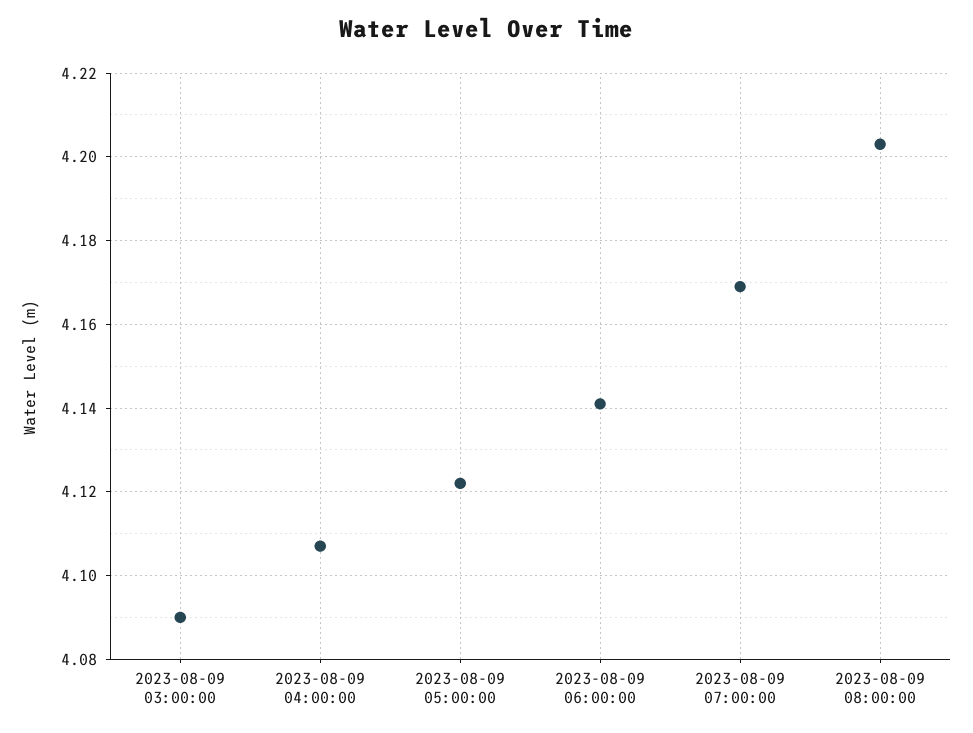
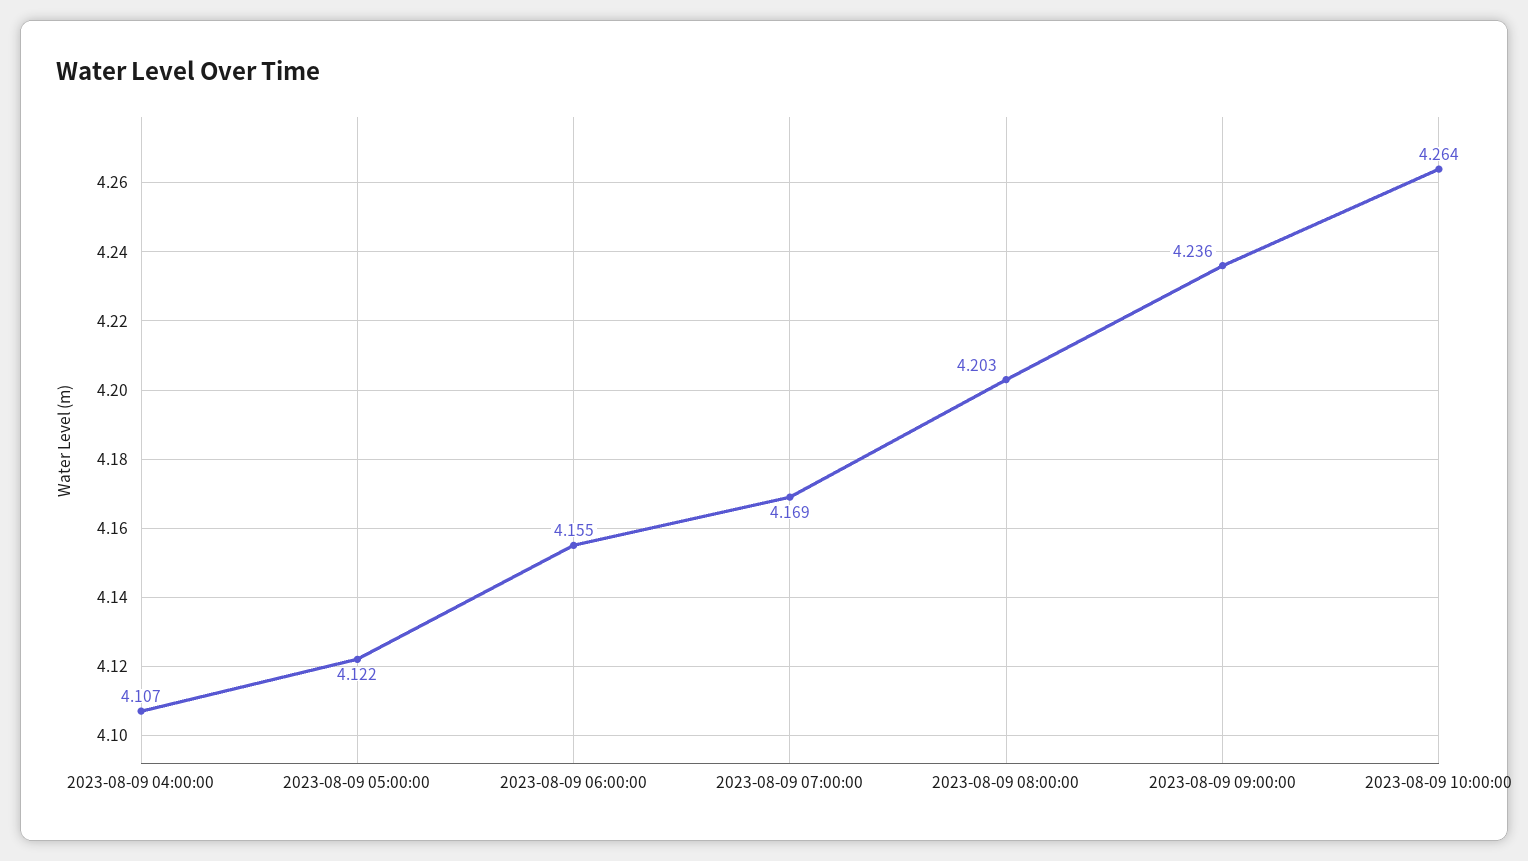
2023-08-09 03:00:00: 4.09 -> none
2023-08-09 06:00:00: 4.14 -> 4.155
2023-08-09 09:00:00: none -> 4.236
2023-08-09 10:00:00: none -> 4.264

